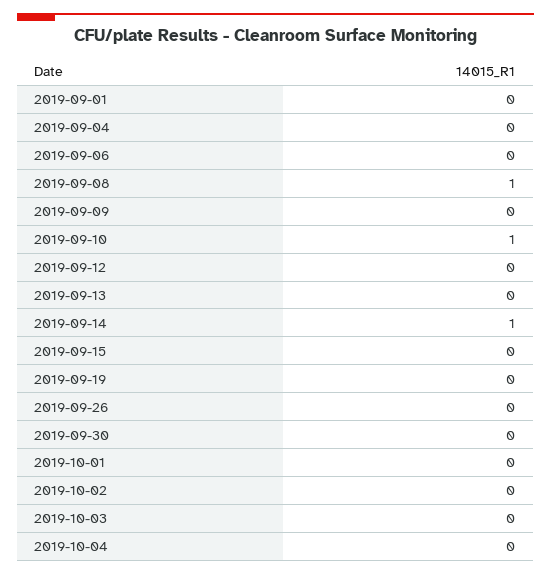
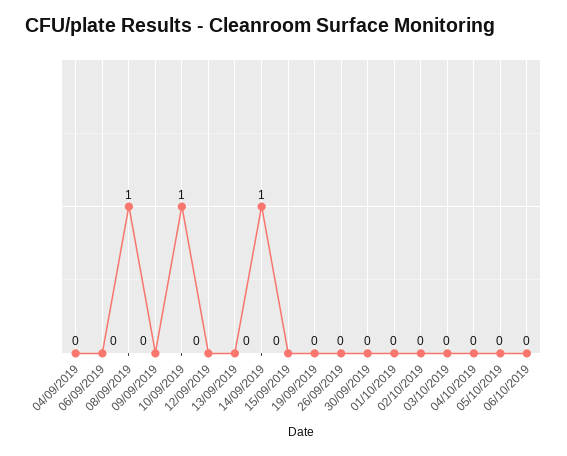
2019-09-01: 0 -> none
05/10/2019: none -> 0
06/10/2019: none -> 0

